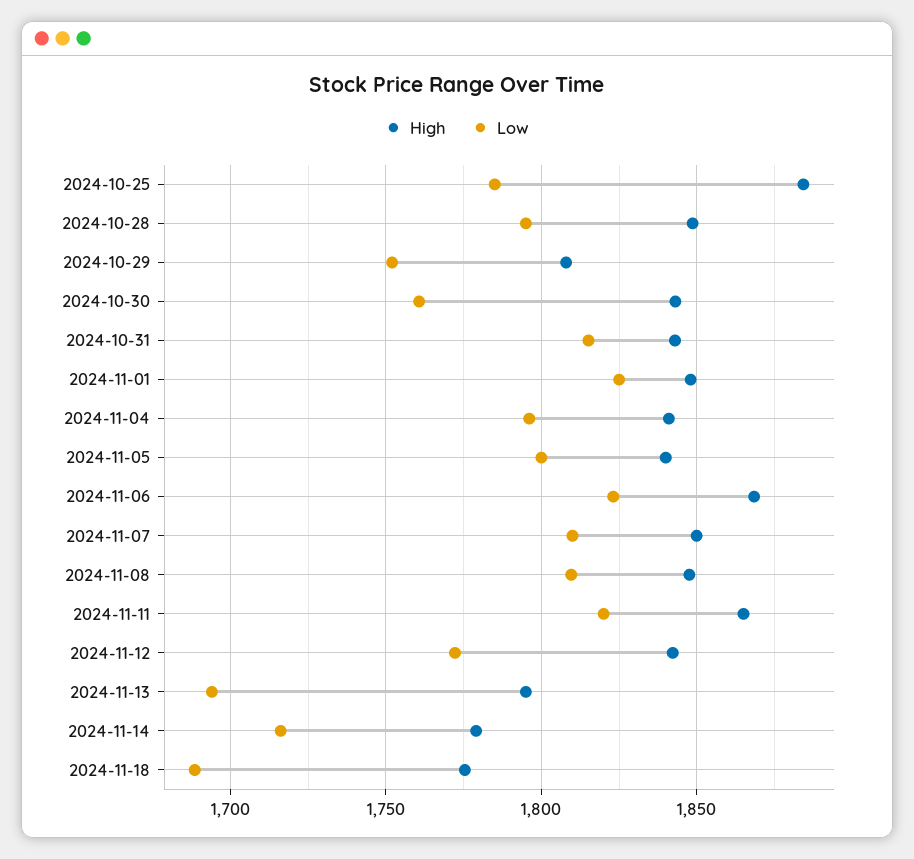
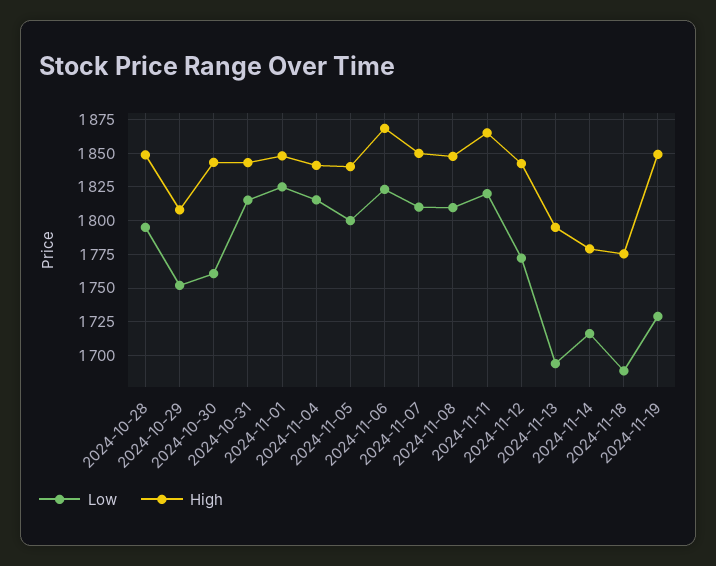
High, 2024-10-25: 1885 -> none
Low, 2024-10-25: 1785 -> none
Low, 2024-11-04: 1795 -> 1815
Low, 2024-11-19: none -> 1730
High, 2024-11-19: none -> 1850

